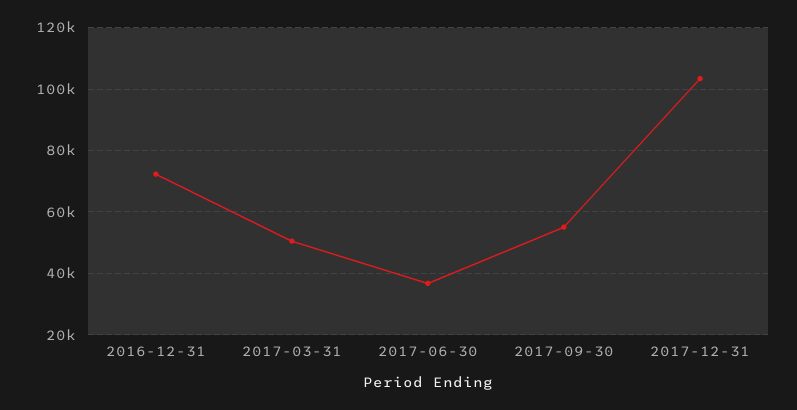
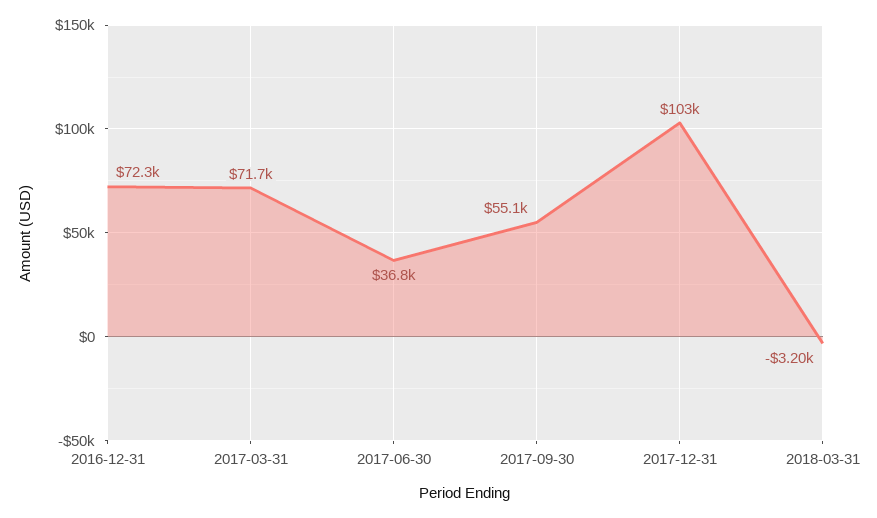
2017-03-31: 50000 -> 71700
2018-03-31: none -> -3200

